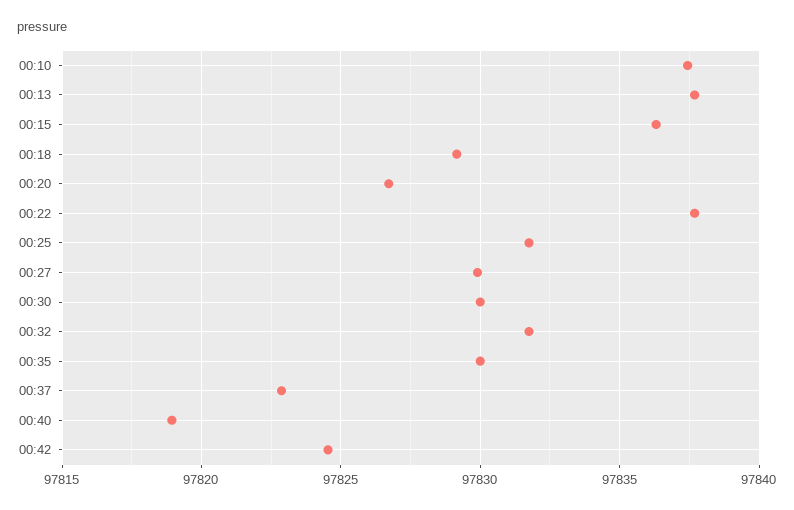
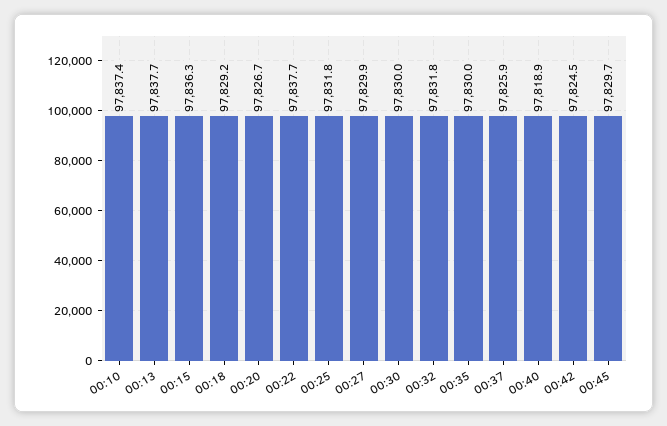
00:37: 97823 -> 97825.9
00:45: none -> 97829.7

